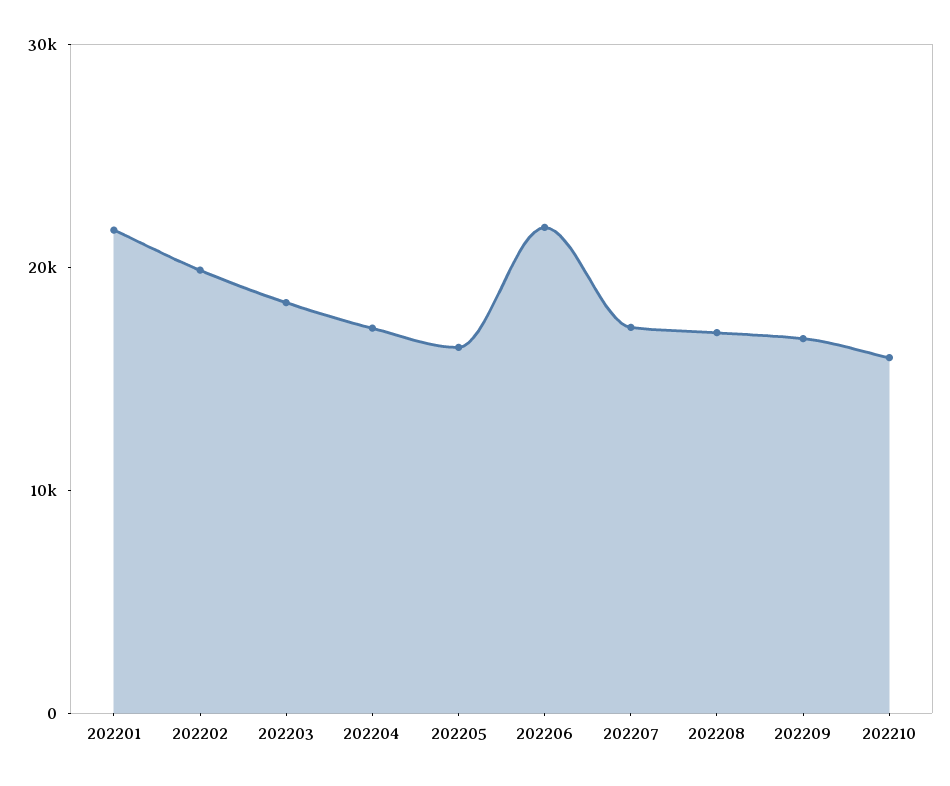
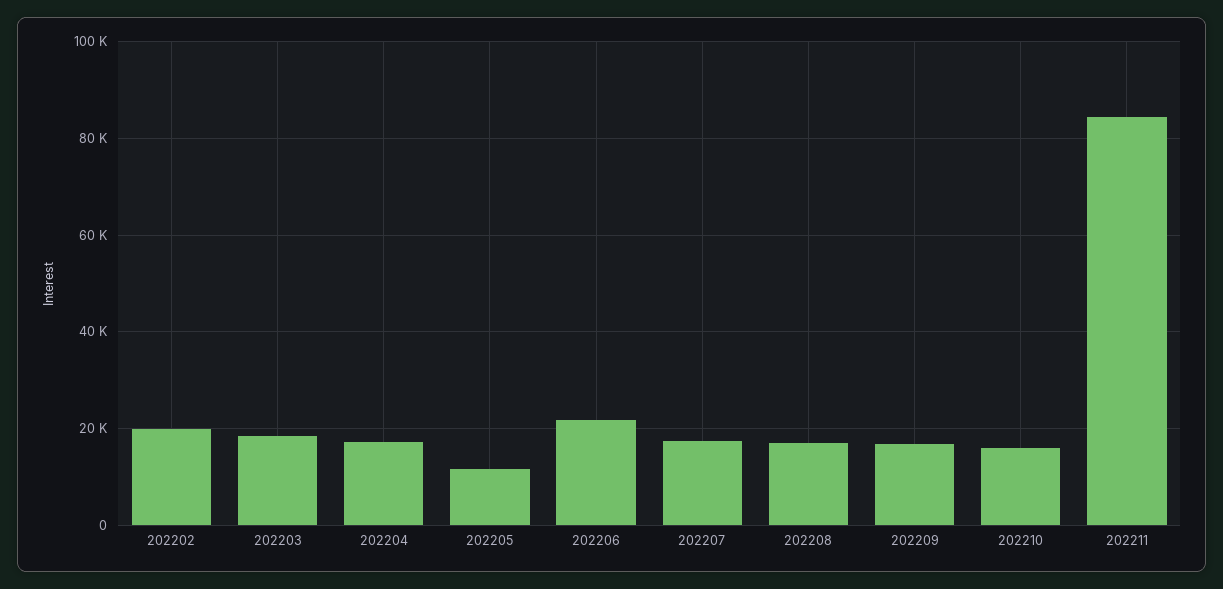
202201: 22000 -> none
202205: 16000 -> 12000
202211: none -> 84000

